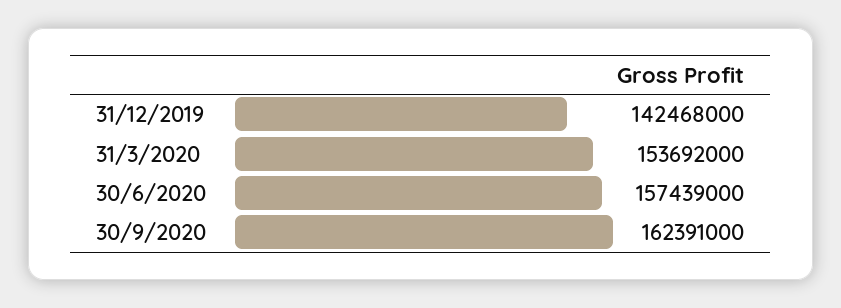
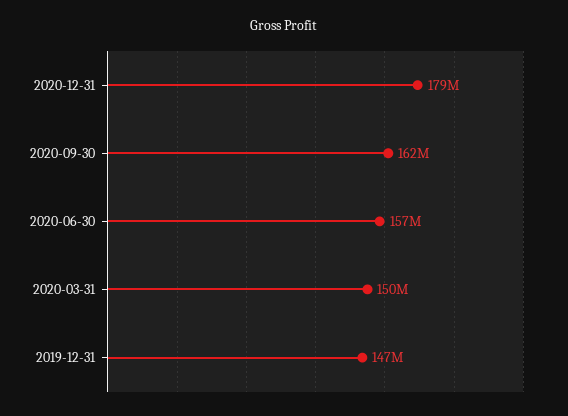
31/12/2019: 142468000 -> 147000000
31/3/2020: 153692000 -> 150000000
2020-12-31: none -> 179000000

